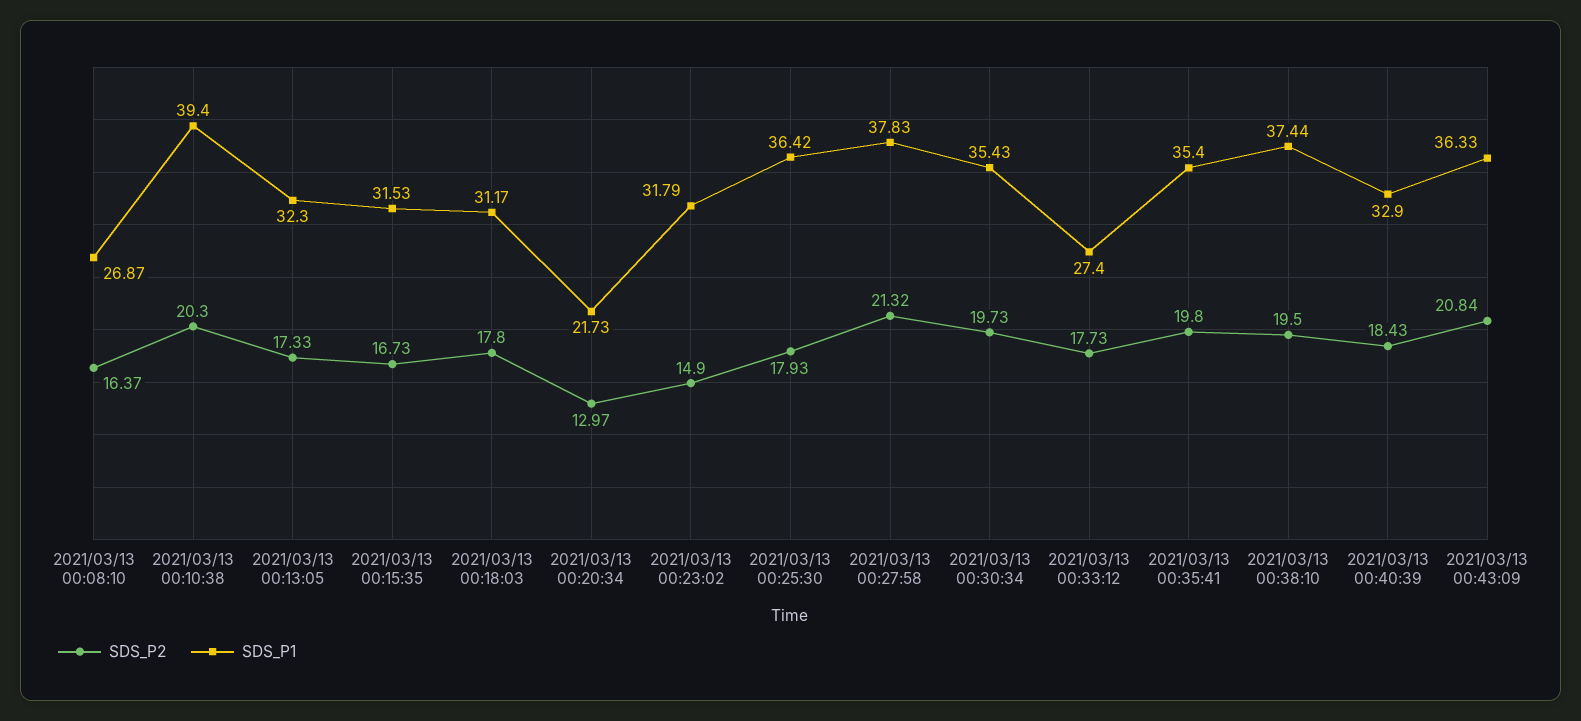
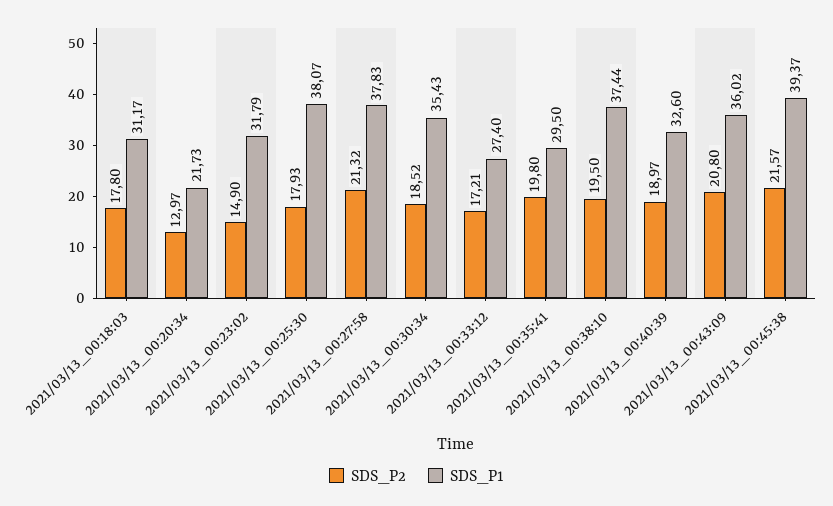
SDS_P2, 2021/03/13 00:08:10: 16.37 -> none
SDS_P1, 2021/03/13 00:08:10: 26.87 -> none
SDS_P2, 2021/03/13 00:10:38: 20.3 -> none
SDS_P1, 2021/03/13 00:10:38: 39.4 -> none
SDS_P2, 2021/03/13 00:13:05: 17.33 -> none
SDS_P1, 2021/03/13 00:13:05: 32.3 -> none
SDS_P2, 2021/03/13 00:15:35: 16.73 -> none
SDS_P1, 2021/03/13 00:15:35: 31.53 -> none
SDS_P1, 2021/03/13 00:25:30: 36.42 -> 38.07
SDS_P2, 2021/03/13 00:30:34: 19.73 -> 18.52
SDS_P2, 2021/03/13 00:33:12: 17.73 -> 17.21
SDS_P1, 2021/03/13 00:35:41: 35.4 -> 29.5
SDS_P2, 2021/03/13 00:40:39: 18.43 -> 18.97
SDS_P1, 2021/03/13 00:40:39: 32.9 -> 32.6
SDS_P2, 2021/03/13 00:43:09: 20.84 -> 20.8
SDS_P1, 2021/03/13 00:43:09: 36.33 -> 36.02
SDS_P2, 2021/03/13_00:45:38: none -> 21.57
SDS_P1, 2021/03/13_00:45:38: none -> 39.37

